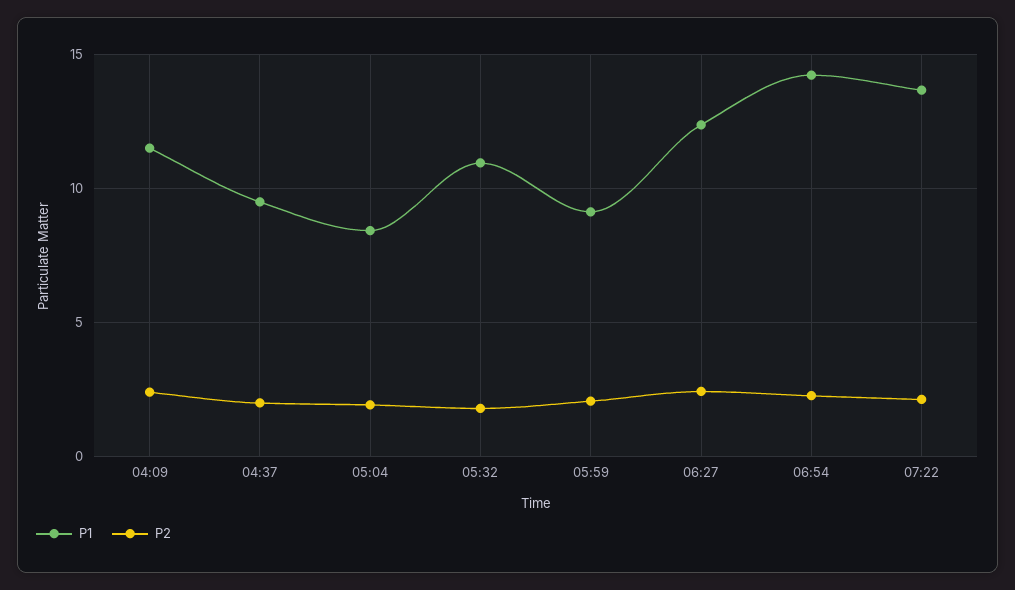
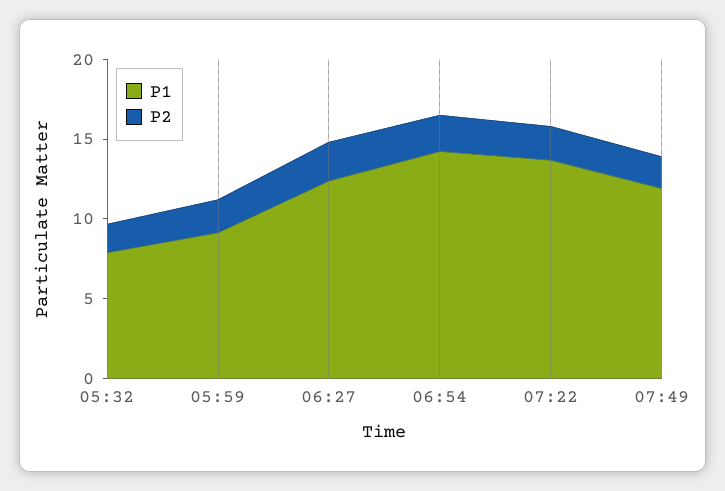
P1, 04:09: 11.5 -> none
P2, 04:09: 2.5 -> none
P1, 04:37: 9.5 -> none
P2, 04:37: 2 -> none
P1, 05:04: 8.5 -> none
P2, 05:04: 2 -> none
P1, 05:32: 11 -> 8
P1, 07:49: none -> 12
P2, 07:49: none -> 2

